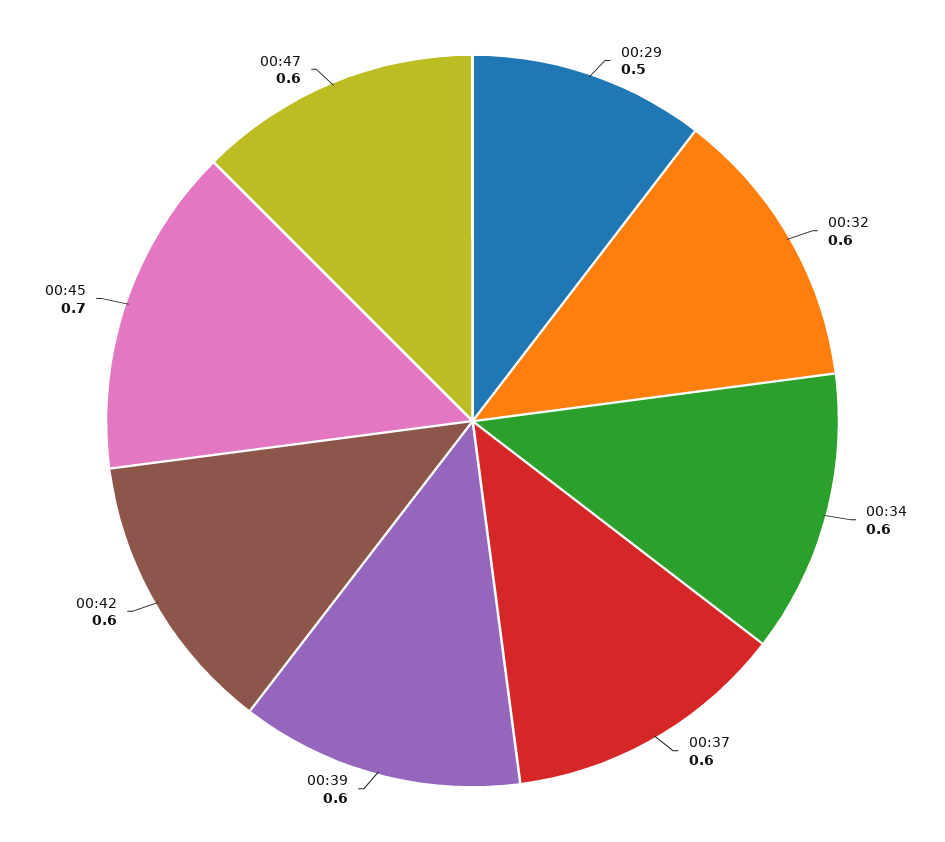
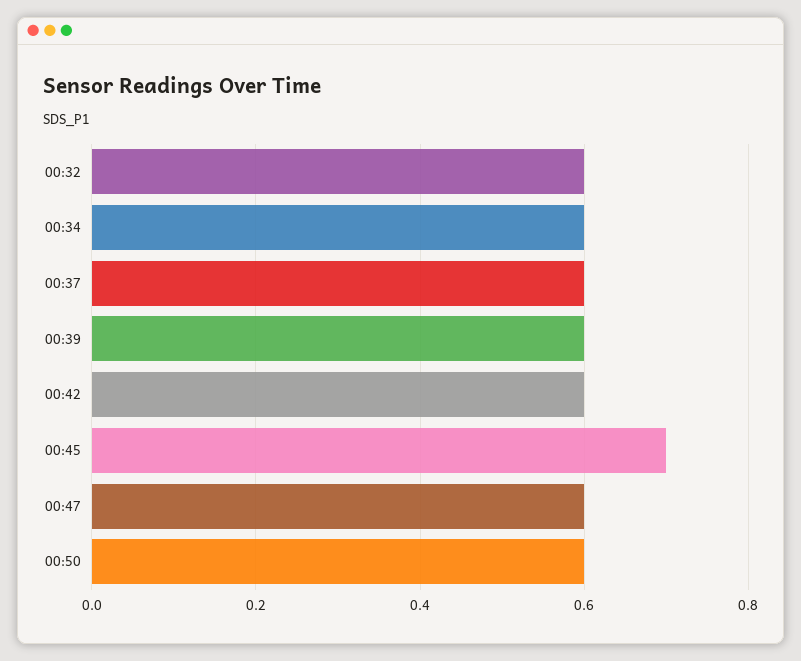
00:29: 0.5 -> none
00:50: none -> 0.6

